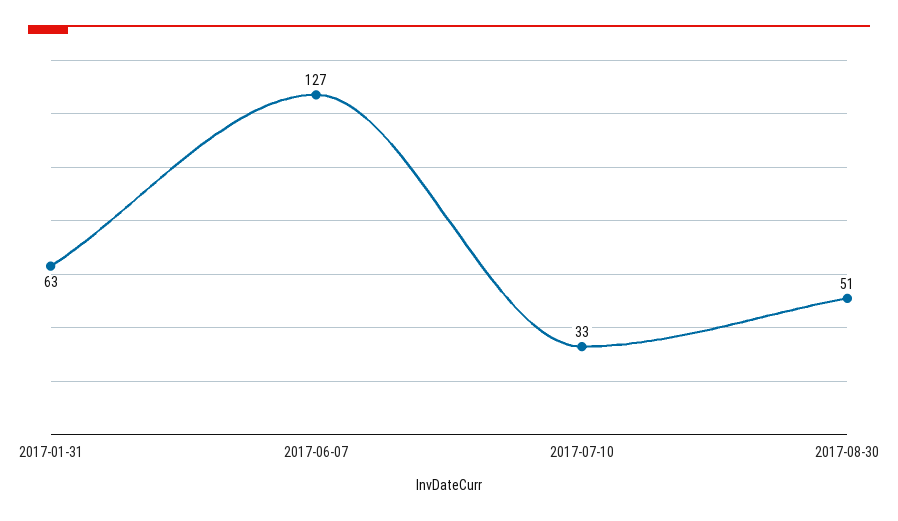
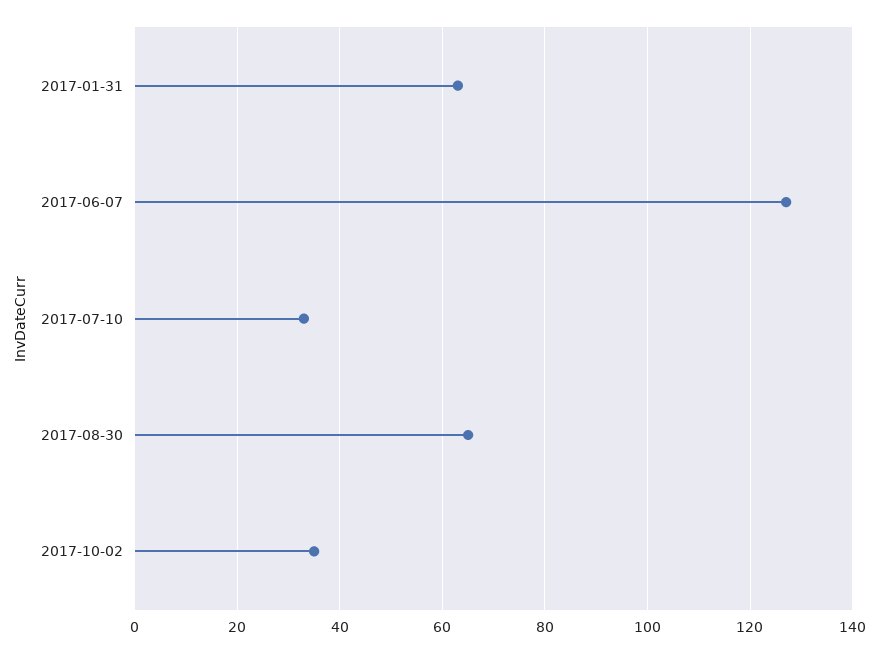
2017-08-30: 51 -> 65
2017-10-02: none -> 35

